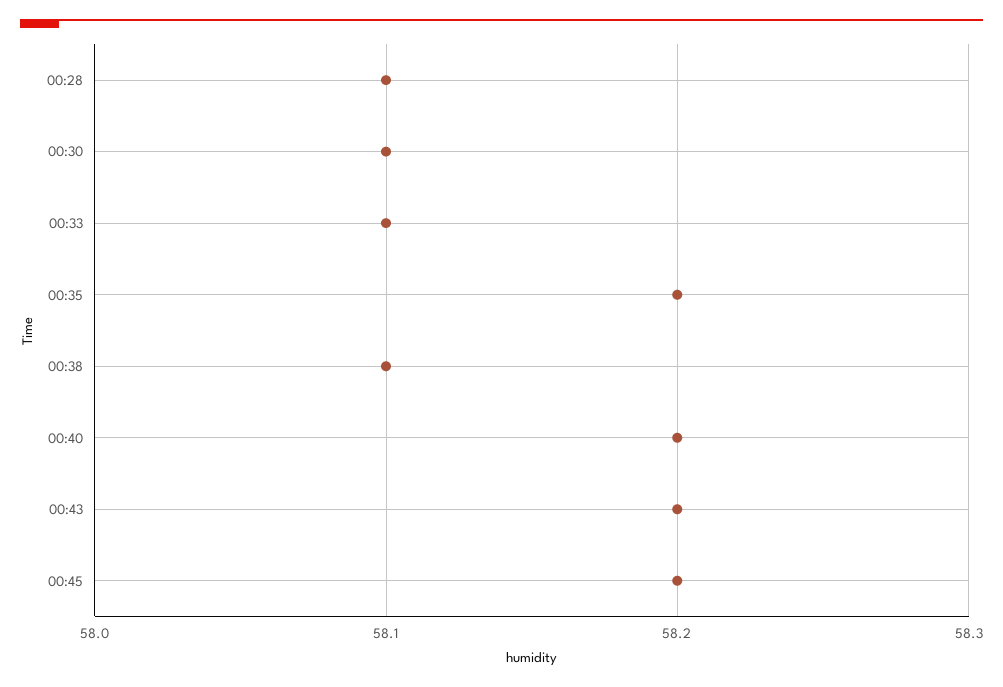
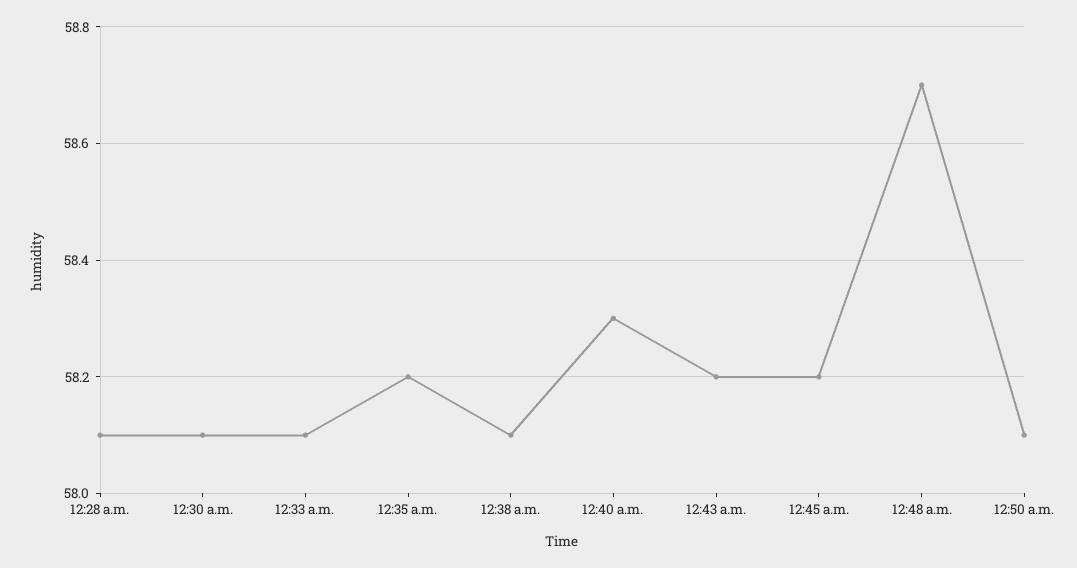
00:40: 58.2 -> 58.3
12:48 a.m.: none -> 58.7
12:50 a.m.: none -> 58.1

